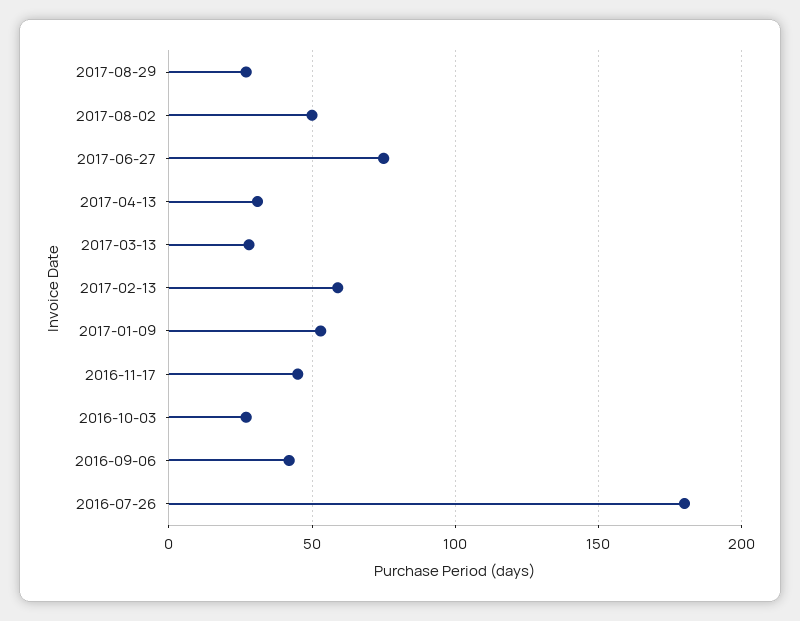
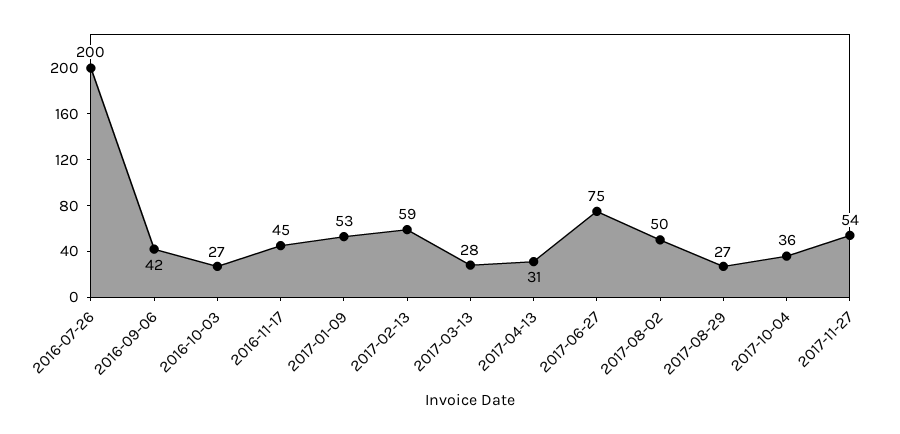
2016-07-26: 180 -> 200
2017-10-04: none -> 36
2017-11-27: none -> 54

